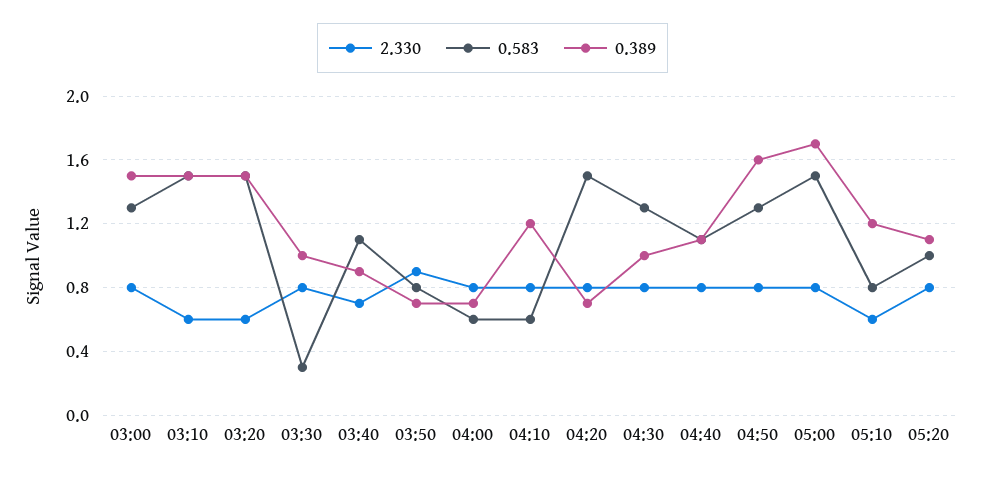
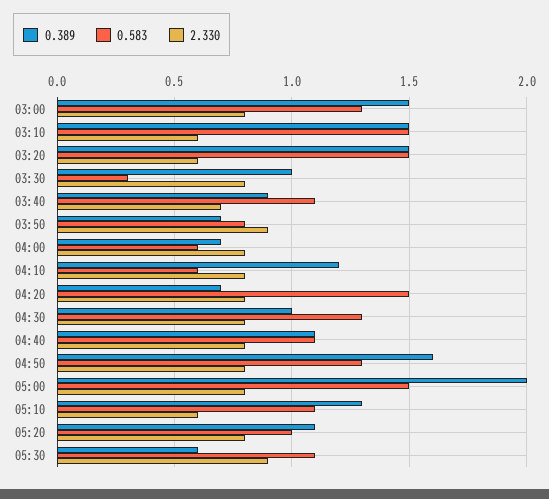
0.389, 05:00: 1.7 -> 2
0.583, 05:10: 0.8 -> 1.1
0.389, 05:10: 1.2 -> 1.3
0.389, 05:30: none -> 0.6
0.583, 05:30: none -> 1.1
2.330, 05:30: none -> 0.9

